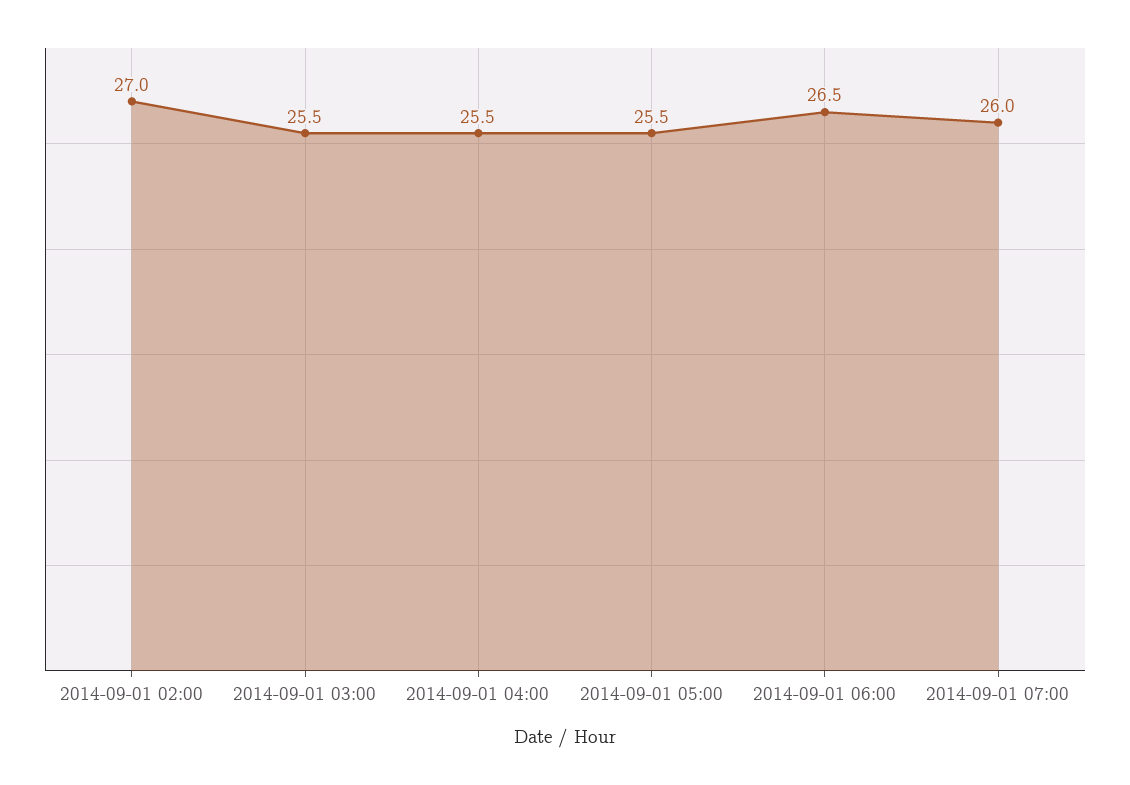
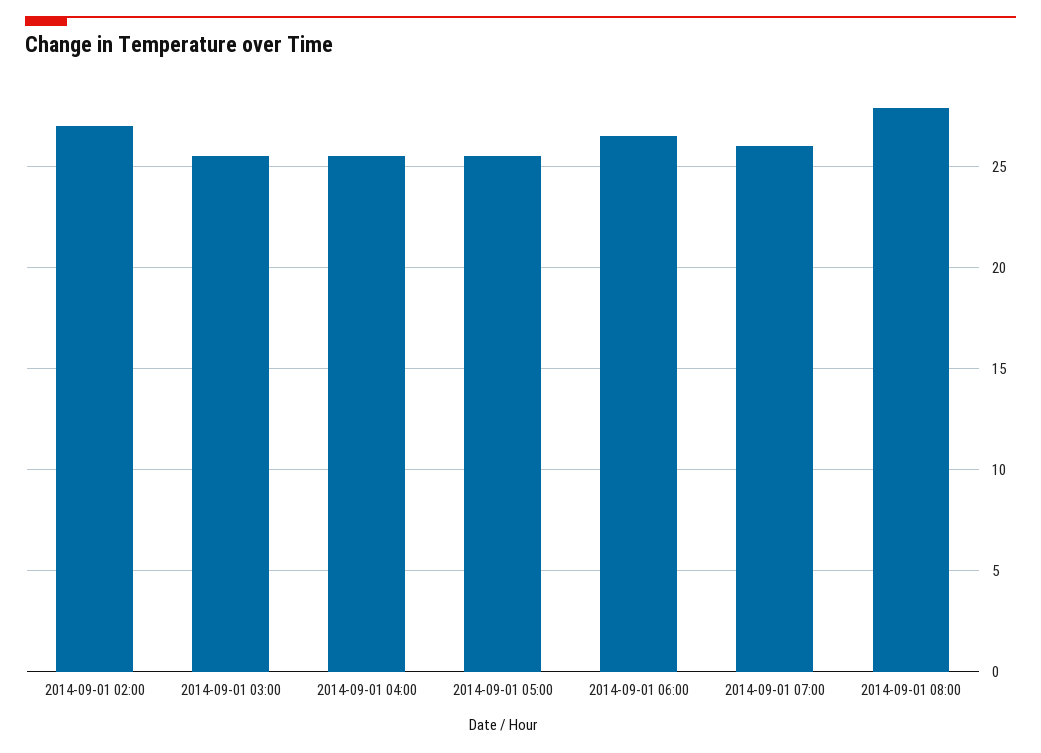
2014-09-01 08:00: none -> 28

